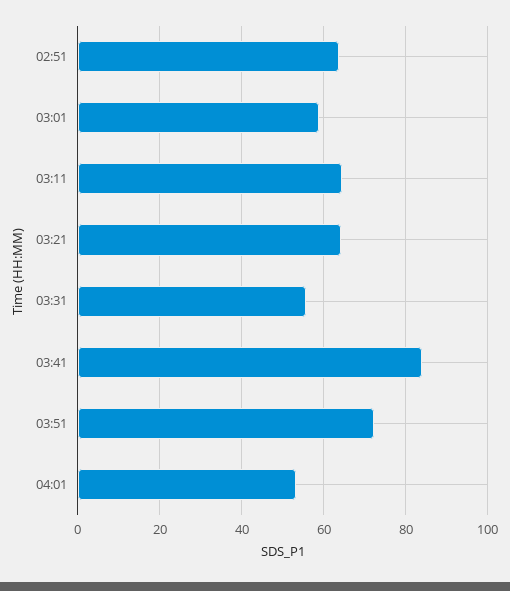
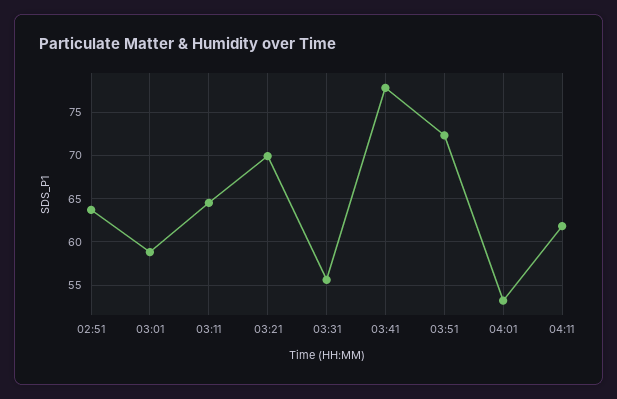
03:21: 64 -> 70
03:41: 84 -> 78
04:11: none -> 62

